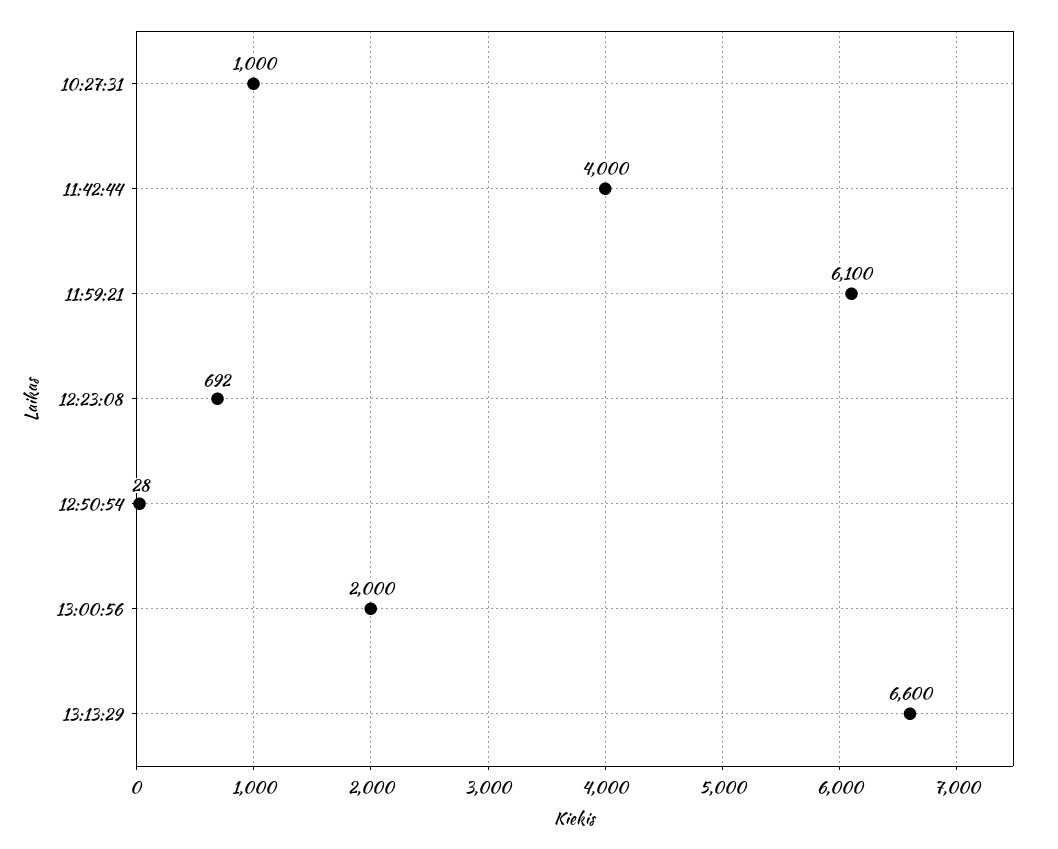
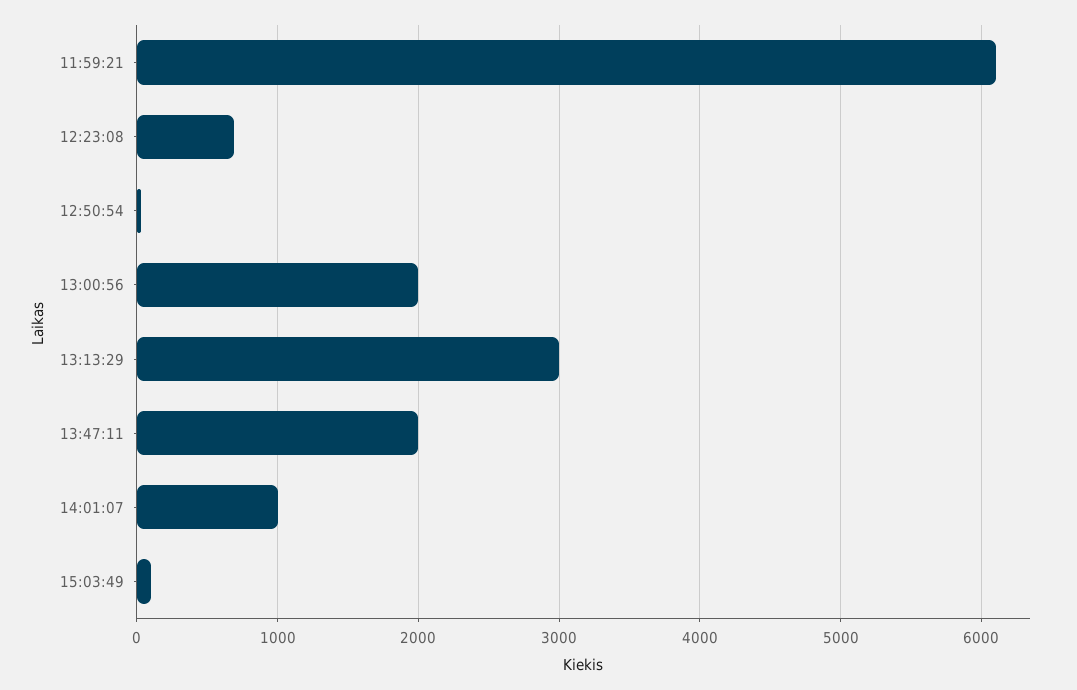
10:27:31: 1000 -> none
11:42:44: 4000 -> none
13:13:29: 6600 -> 3000
13:47:11: none -> 2000
14:01:07: none -> 1000
15:03:49: none -> 100

